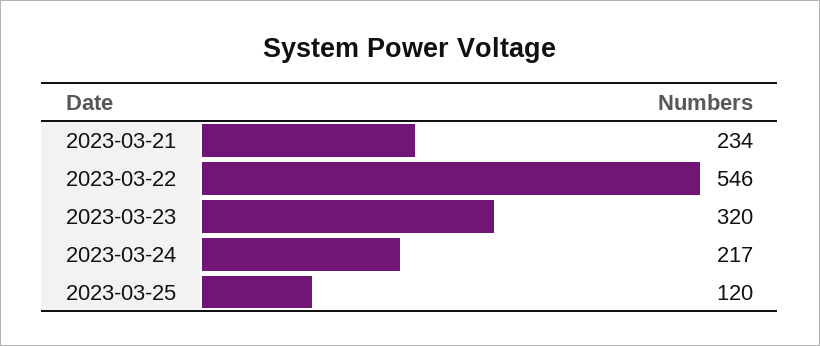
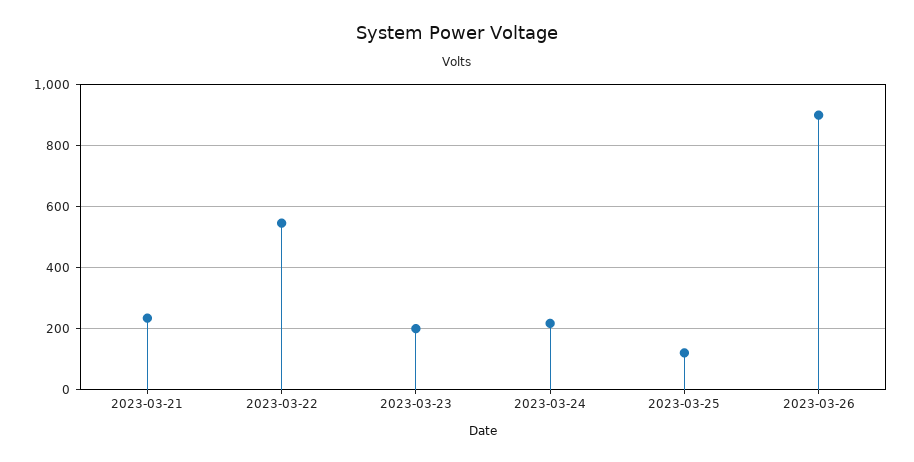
2023-03-23: 320 -> 200
2023-03-26: none -> 900

